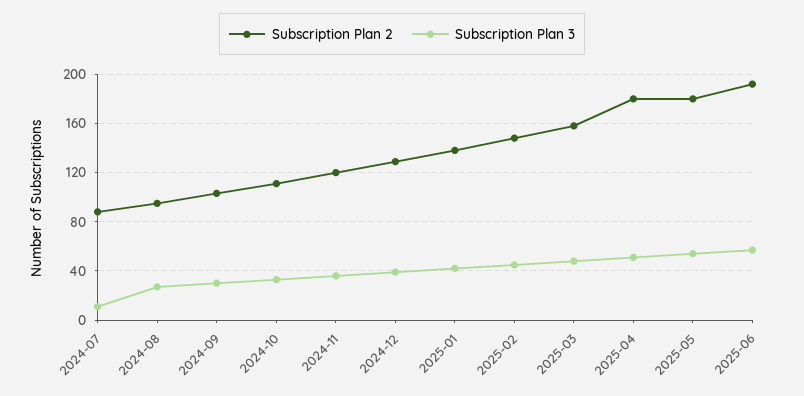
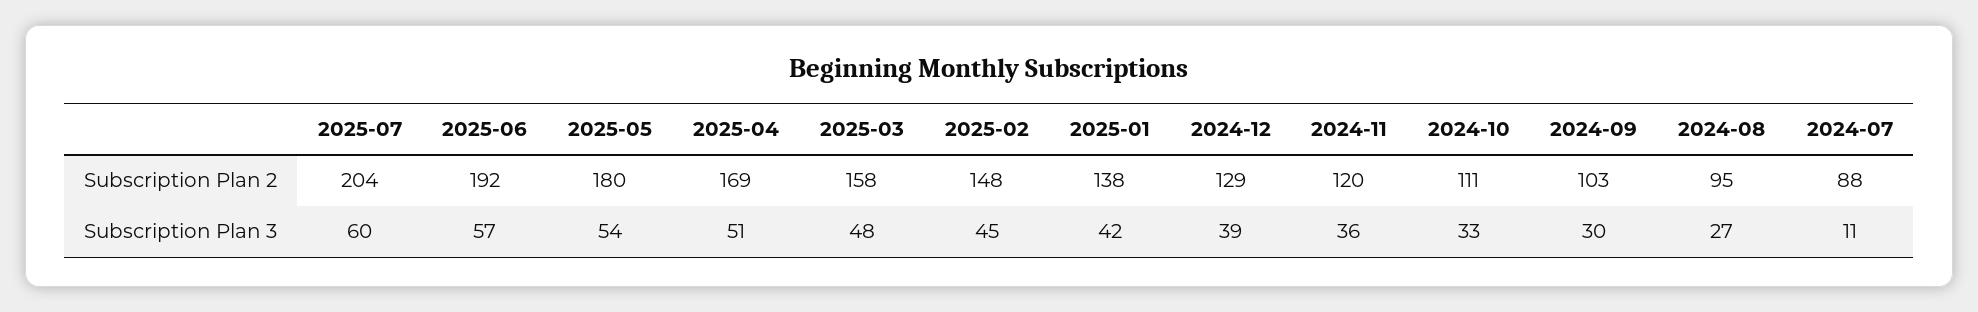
Subscription Plan 2, 2025-04: 180 -> 169
Subscription Plan 2, 2025-07: none -> 204
Subscription Plan 3, 2025-07: none -> 60

